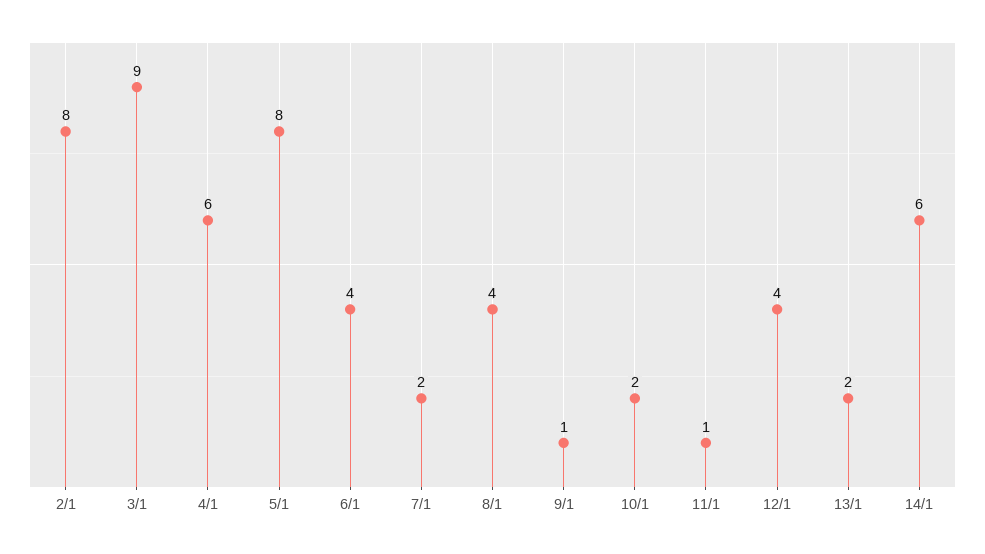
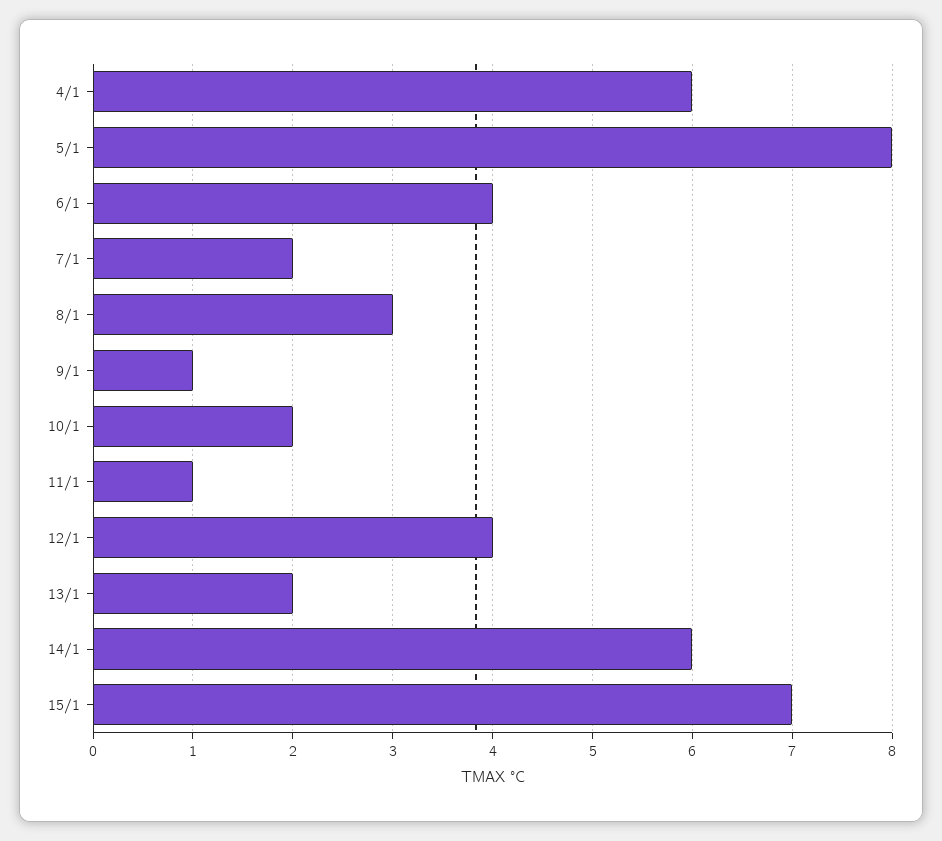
2/1: 8 -> none
3/1: 9 -> none
8/1: 4 -> 3
15/1: none -> 7

